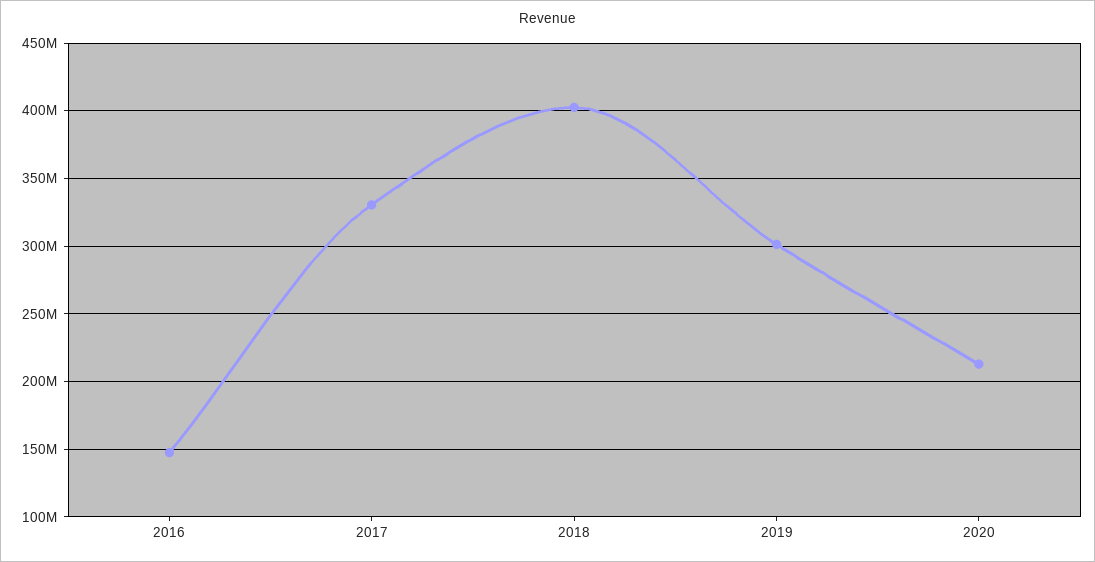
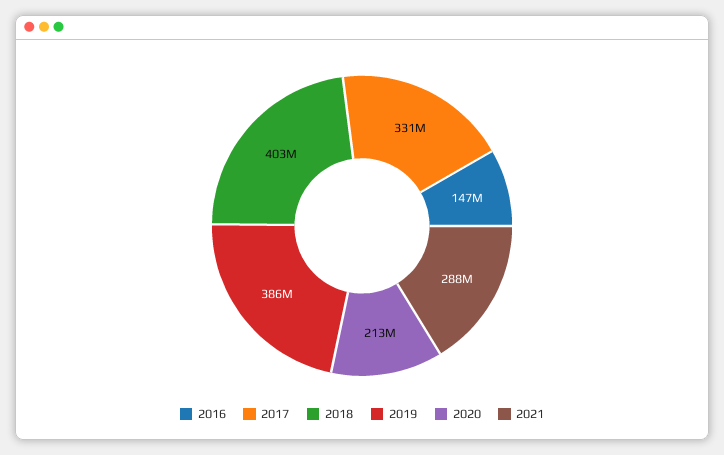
2019: 300000000 -> 386000000
2021: none -> 288000000

